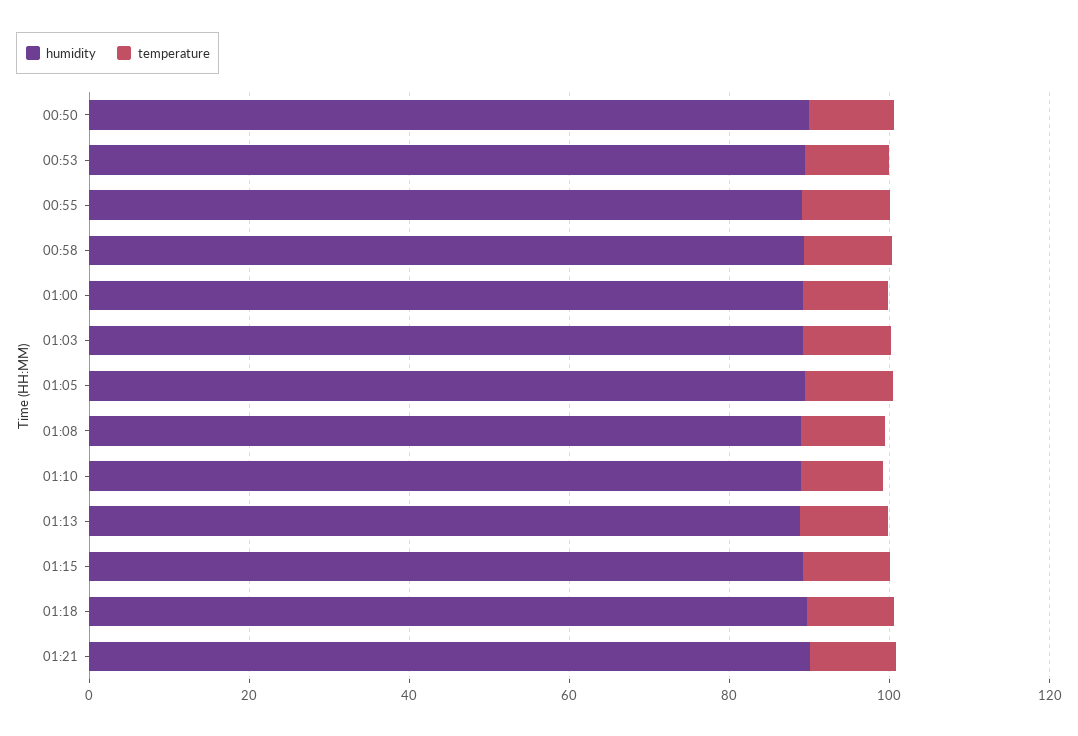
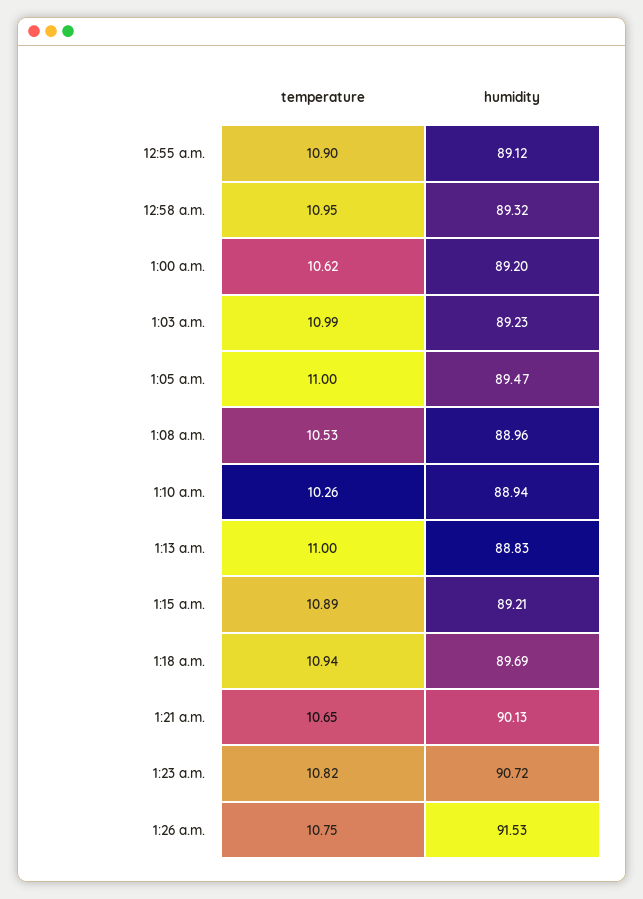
humidity, 00:50: 90 -> none
temperature, 00:50: 10 -> none
humidity, 00:53: 90 -> none
temperature, 00:53: 10 -> none
temperature, 1:23 a.m.: none -> 10.82
humidity, 1:23 a.m.: none -> 90.72
temperature, 1:26 a.m.: none -> 10.75
humidity, 1:26 a.m.: none -> 91.53

